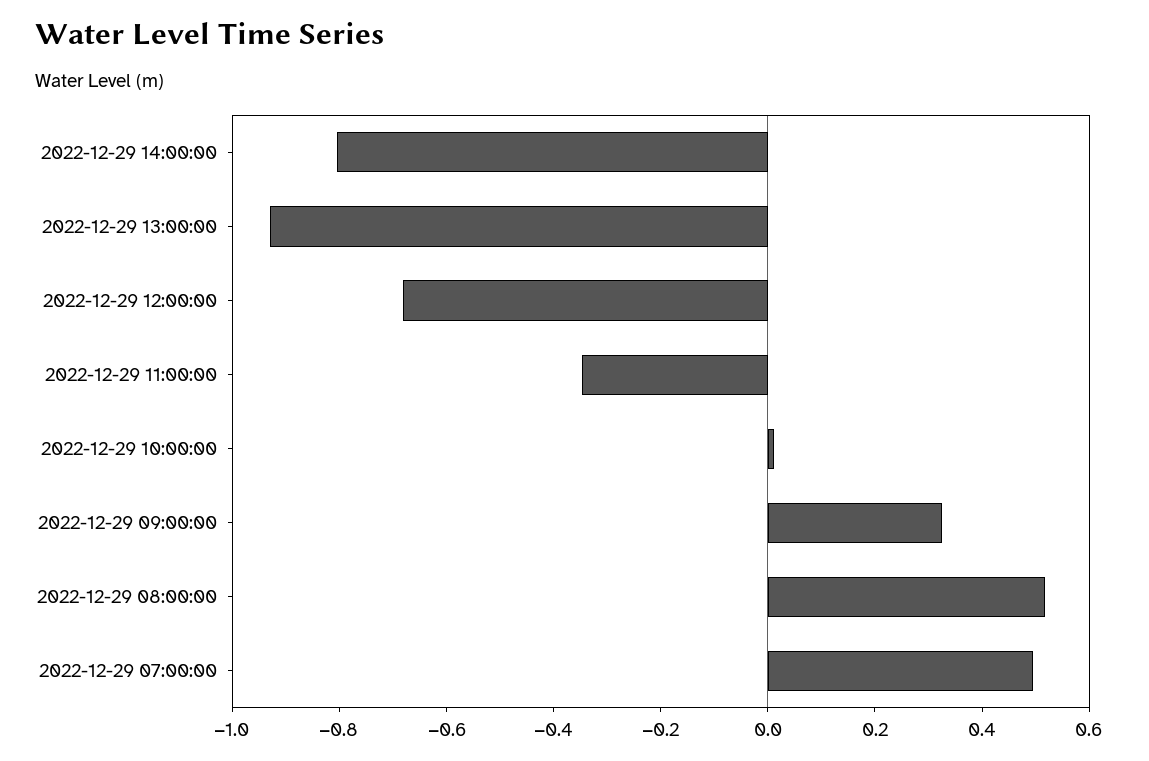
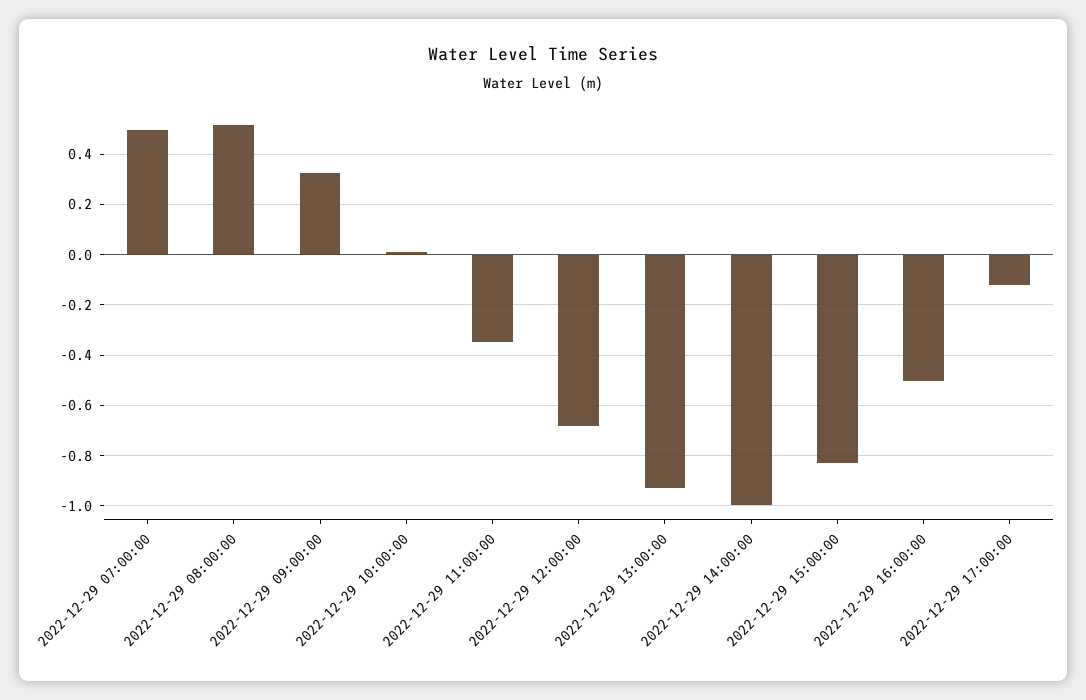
2022-12-29 14:00:00: -0.8 -> -1
2022-12-29 15:00:00: none -> -0.825
2022-12-29 16:00:00: none -> -0.5
2022-12-29 17:00:00: none -> -0.125

